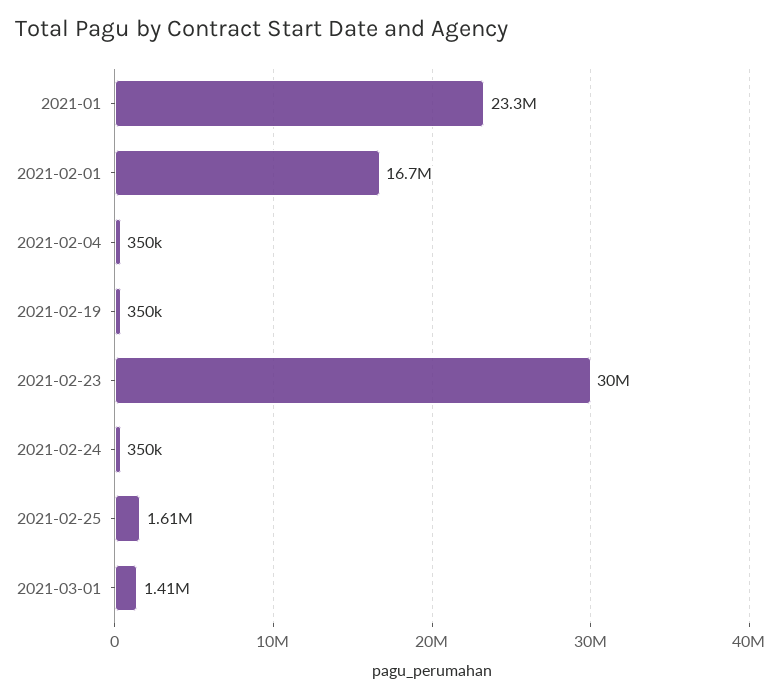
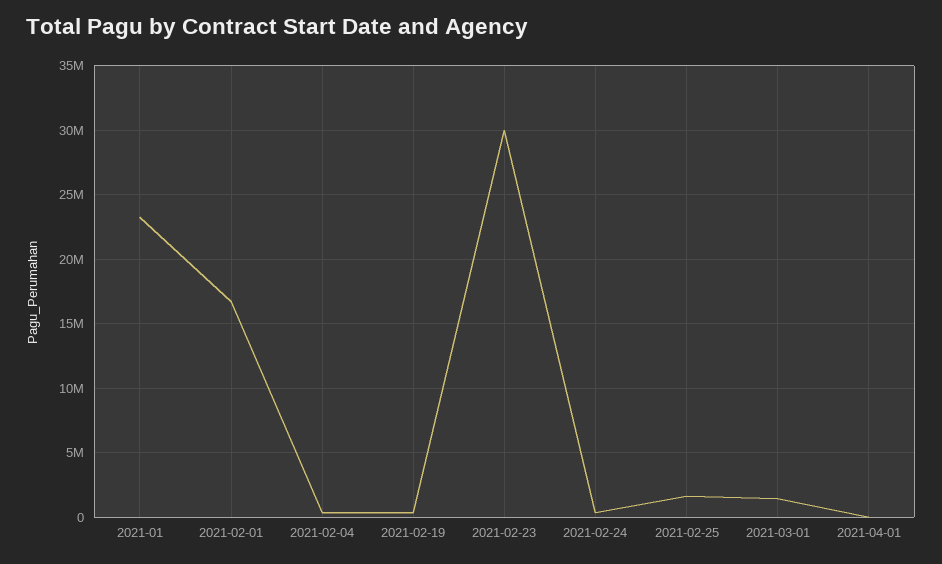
2021-04-01: none -> 0

